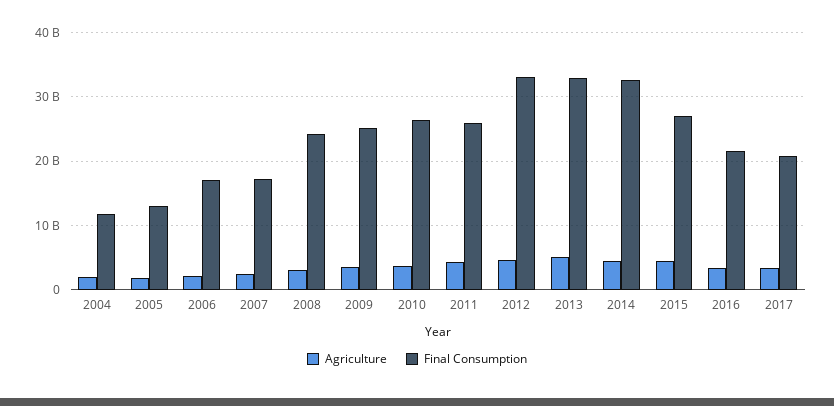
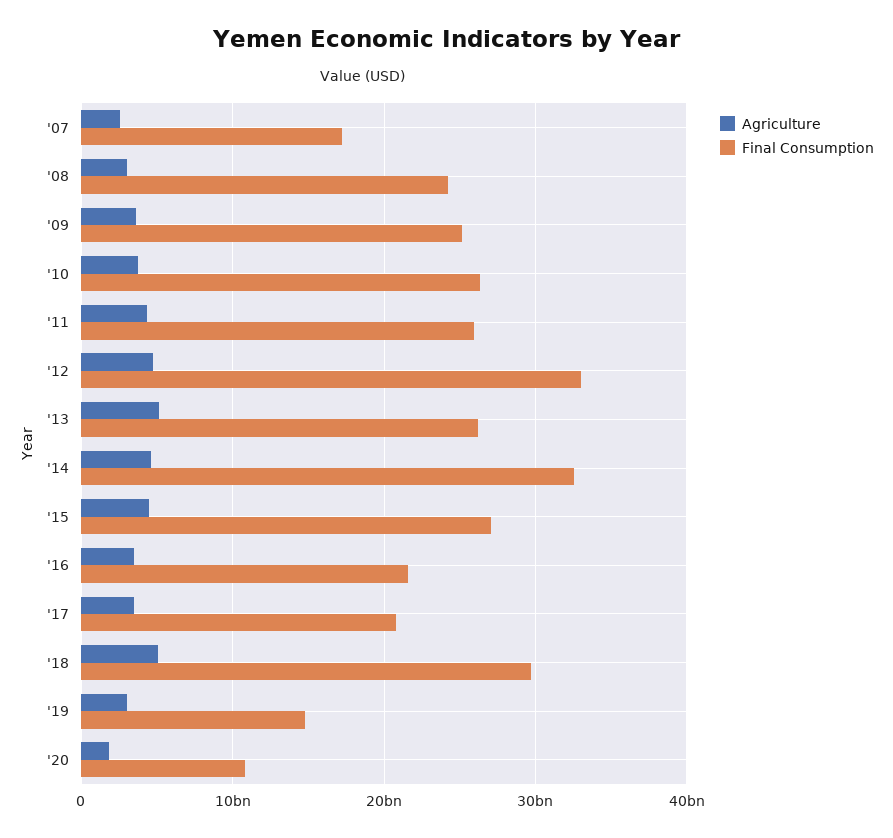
Agriculture, 2004: 2000000000 -> none
Final Consumption, 2004: 12000000000 -> none
Agriculture, 2005: 2000000000 -> none
Final Consumption, 2005: 13000000000 -> none
Agriculture, 2006: 2000000000 -> none
Final Consumption, 2006: 17000000000 -> none
Final Consumption, 2013: 33000000000 -> 26000000000
Agriculture, '18: none -> 5000000000
Final Consumption, '18: none -> 30000000000
Agriculture, '19: none -> 3000000000
Final Consumption, '19: none -> 15000000000
Agriculture, '20: none -> 2000000000
Final Consumption, '20: none -> 11000000000

